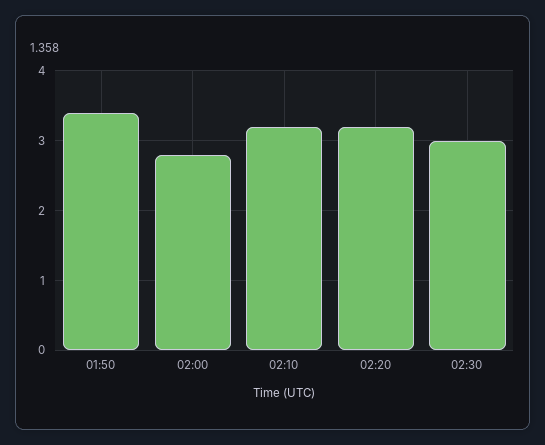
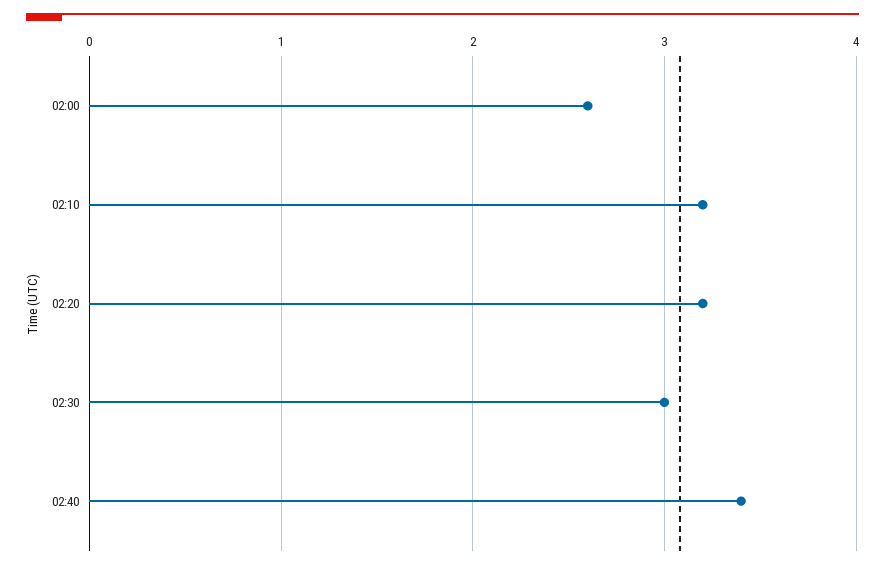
01:50: 3.4 -> none
02:00: 2.8 -> 2.6
02:40: none -> 3.4

